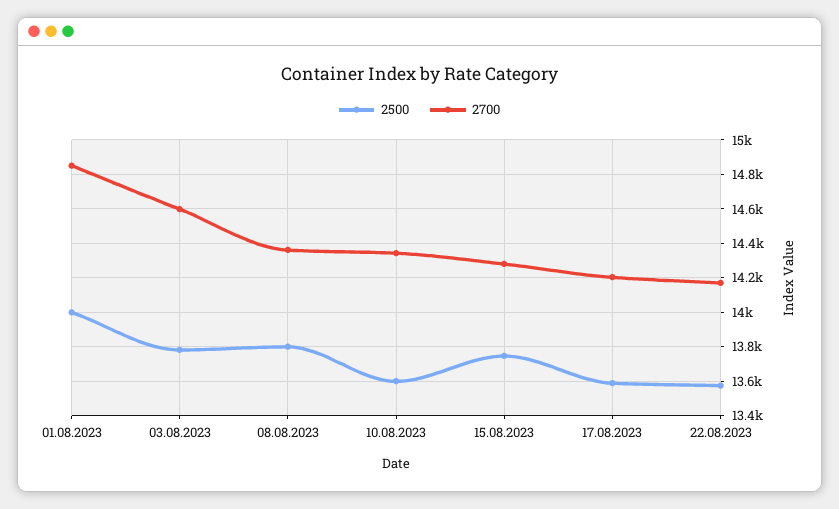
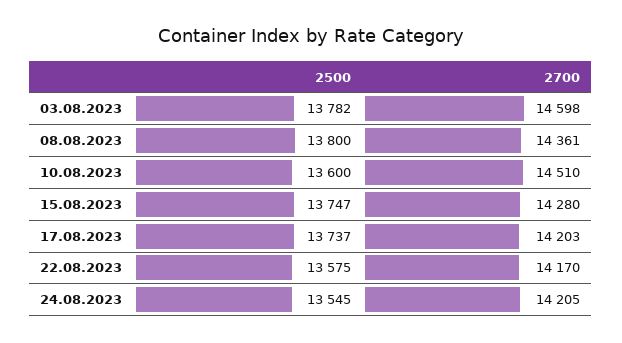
2500, 01.08.2023: 14000 -> none
2700, 01.08.2023: 14850 -> none
2700, 10.08.2023: 14350 -> 14510
2500, 17.08.2023: 13600 -> 13737
2500, 24.08.2023: none -> 13545
2700, 24.08.2023: none -> 14205

